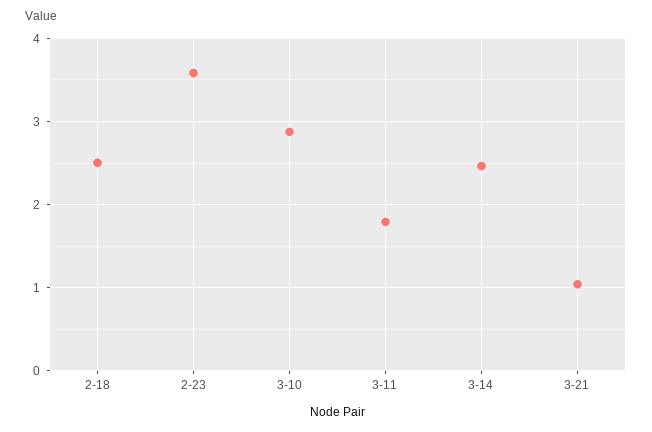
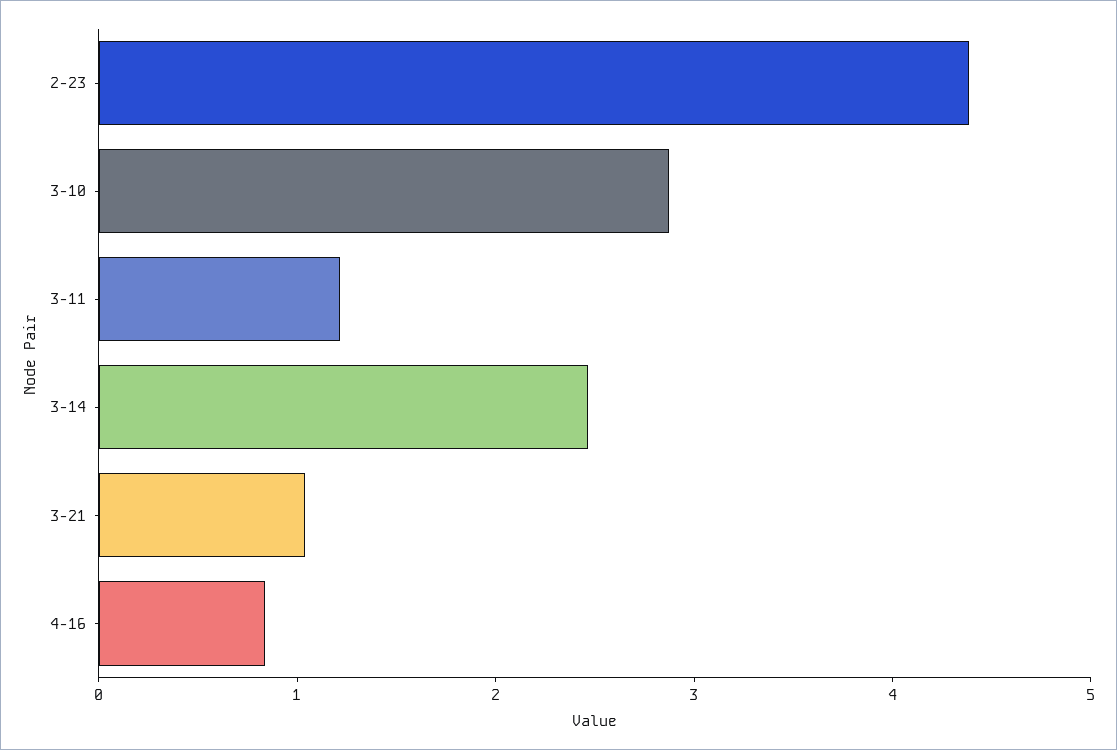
2-18: 2.5 -> none
2-23: 3.6 -> 4.4
3-11: 1.8 -> 1.2
4-16: none -> 0.8

